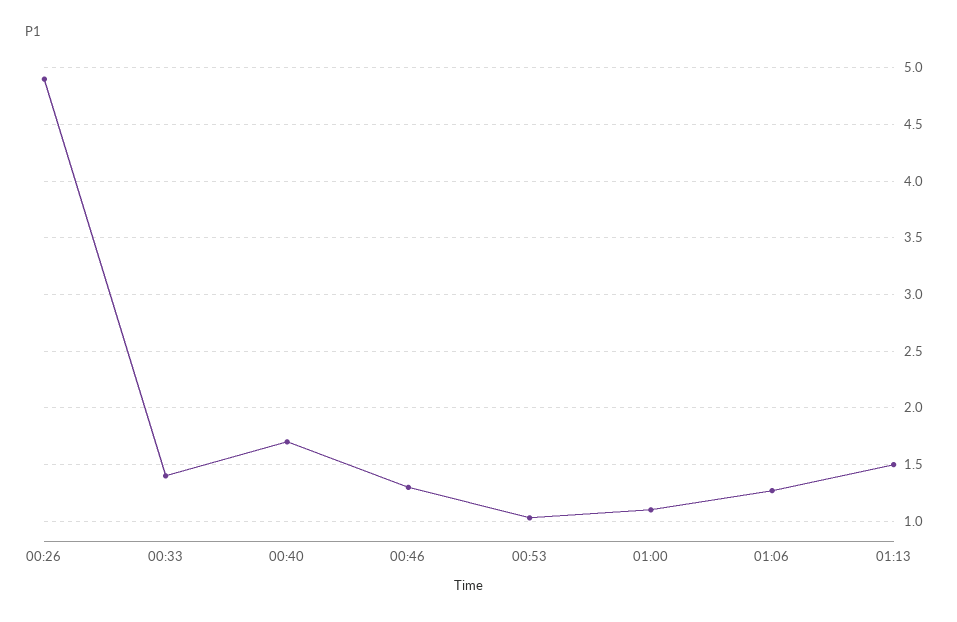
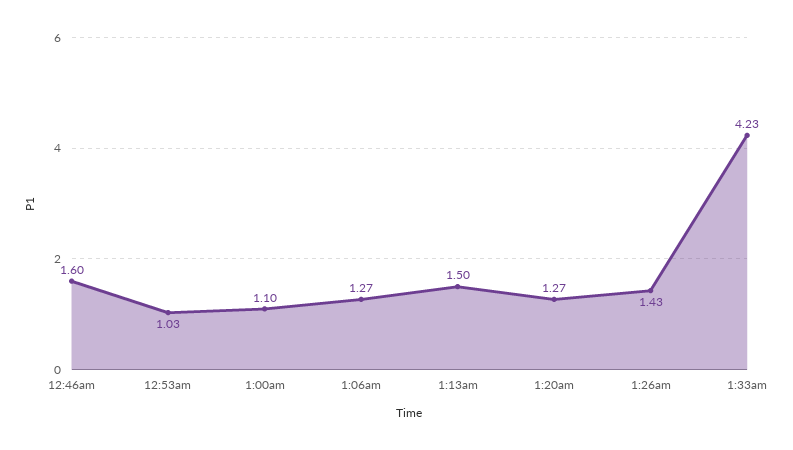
00:26: 4.9 -> none
00:33: 1.4 -> none
00:40: 1.7 -> none
00:46: 1.3 -> 1.6
1:20am: none -> 1.27
1:26am: none -> 1.43
1:33am: none -> 4.23

